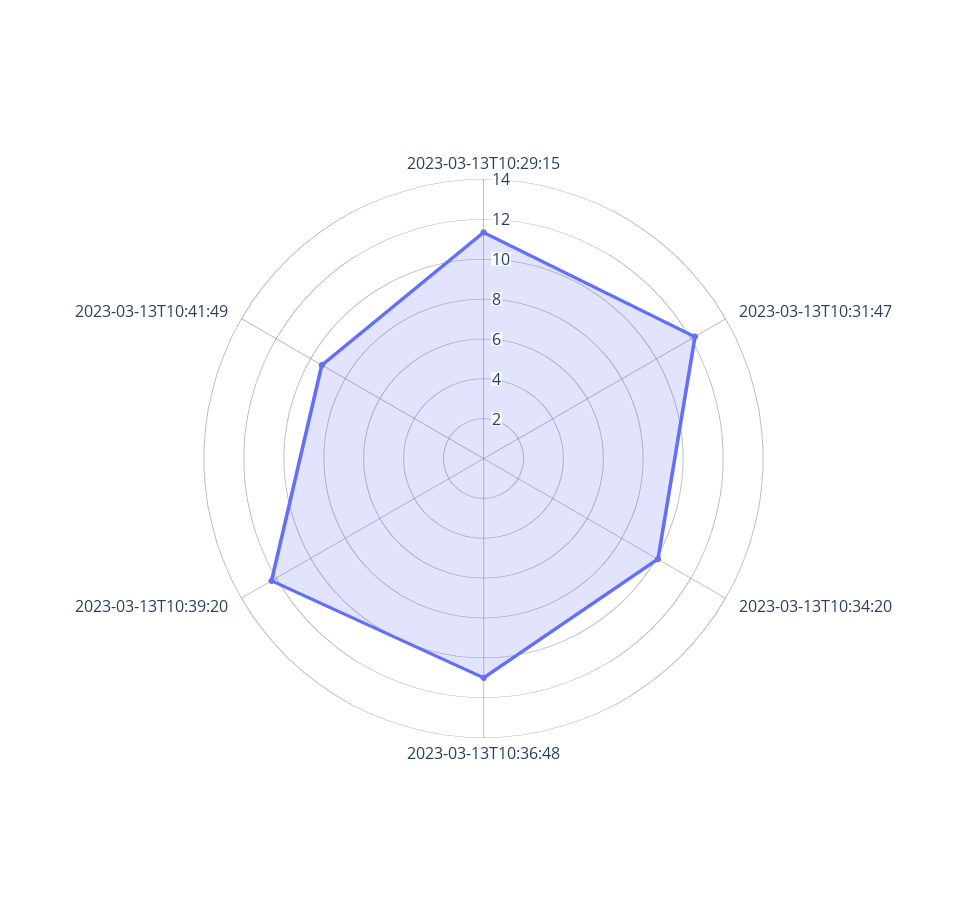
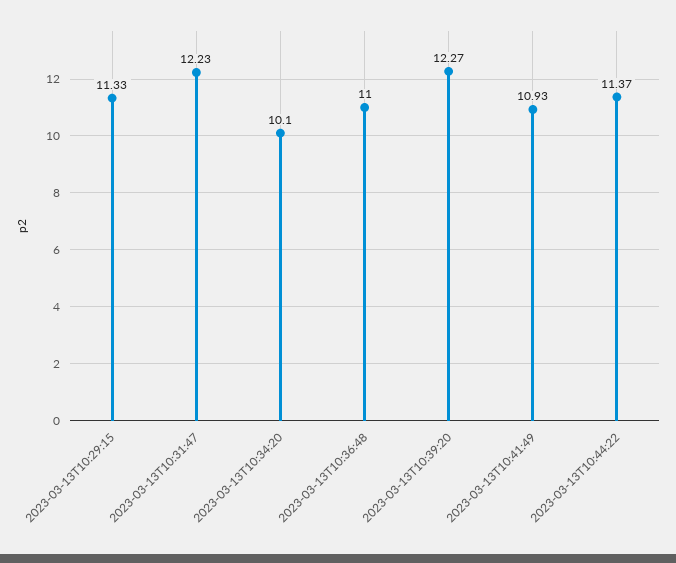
2023-03-13T10:41:49: 9.5 -> 10.93
2023-03-13T10:44:22: none -> 11.37

